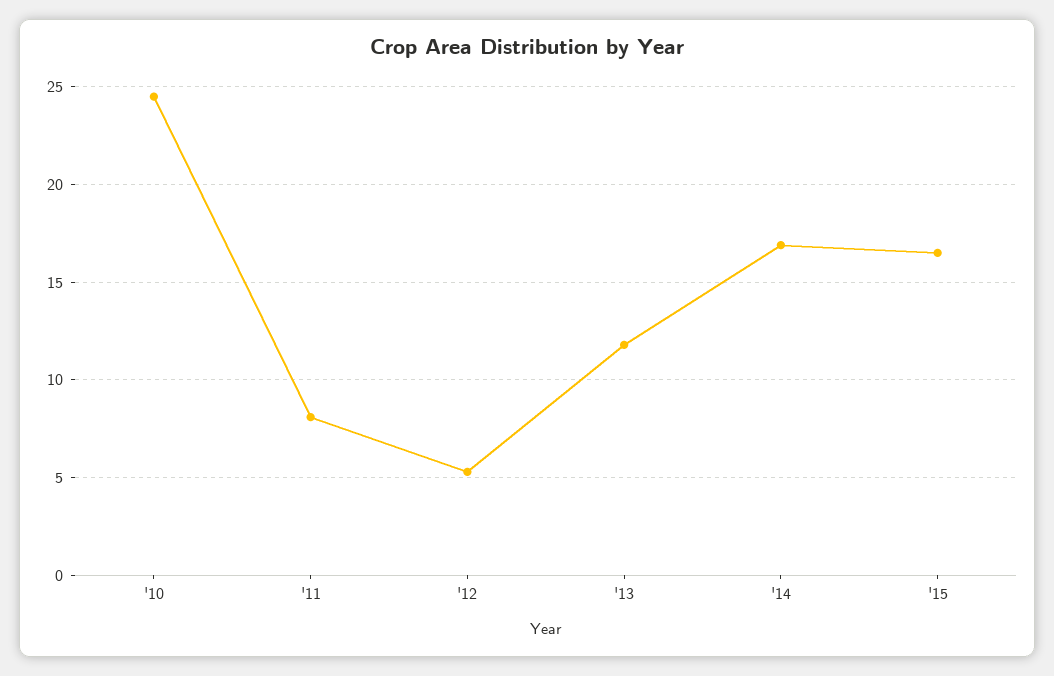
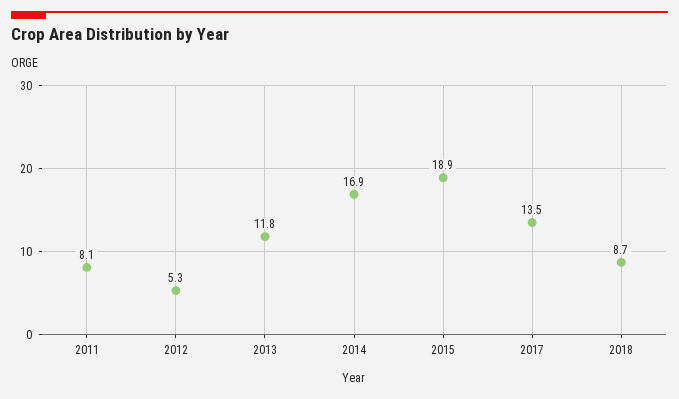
'10: 24.5 -> none
'15: 16.5 -> 18.9
2017: none -> 13.5
2018: none -> 8.7

